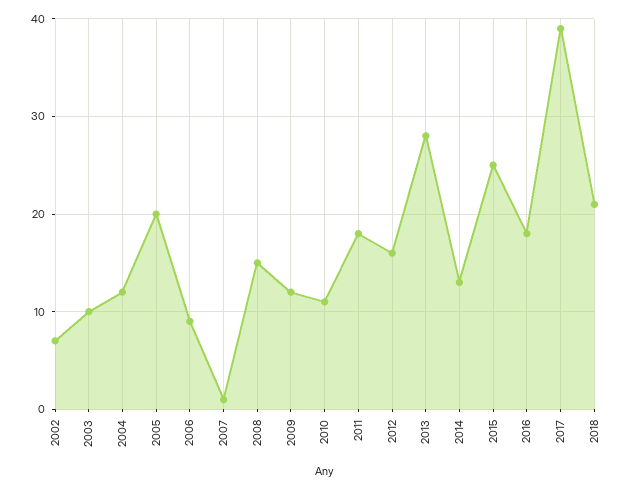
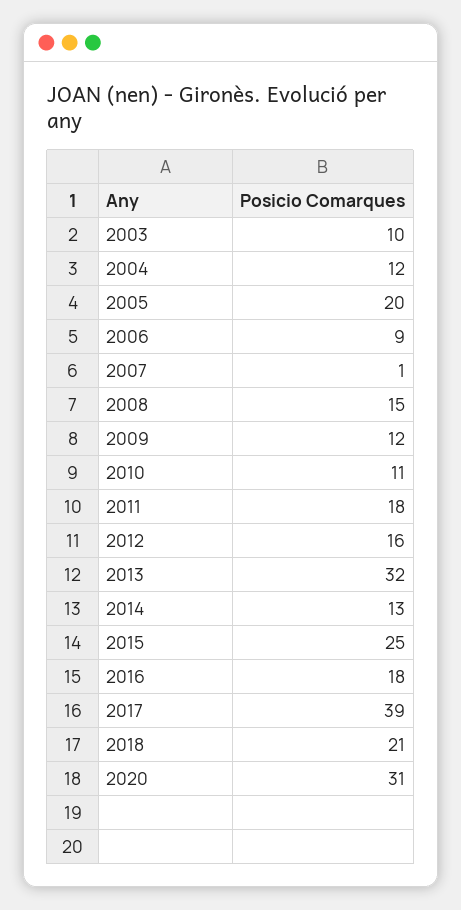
2002: 7 -> none
2013: 28 -> 32
2020: none -> 31

